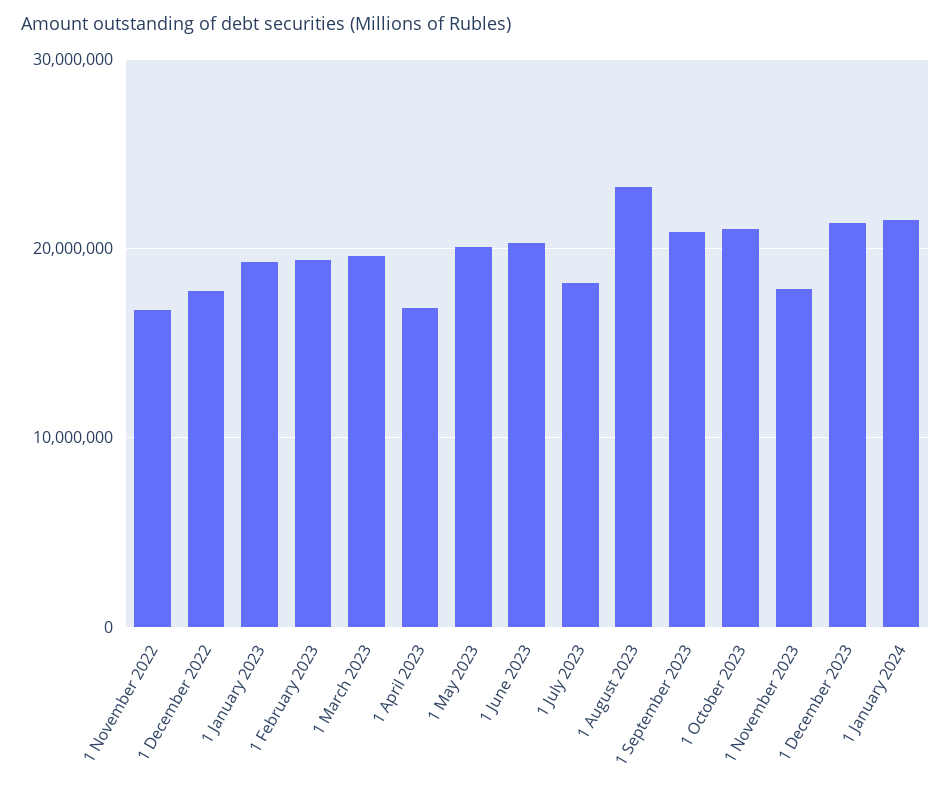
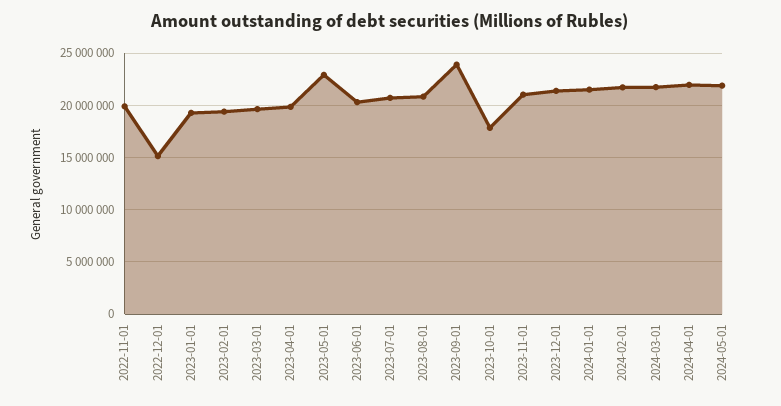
1 November 2022: 17000000 -> 20000000
1 December 2022: 18000000 -> 15000000
1 April 2023: 17000000 -> 20000000
1 May 2023: 20000000 -> 23000000
1 July 2023: 18000000 -> 21000000
1 August 2023: 23000000 -> 21000000
1 September 2023: 21000000 -> 24000000
1 October 2023: 21000000 -> 18000000
1 November 2023: 18000000 -> 21000000
2024-02-01: none -> 22000000
2024-03-01: none -> 22000000
2024-04-01: none -> 22000000
2024-05-01: none -> 22000000

